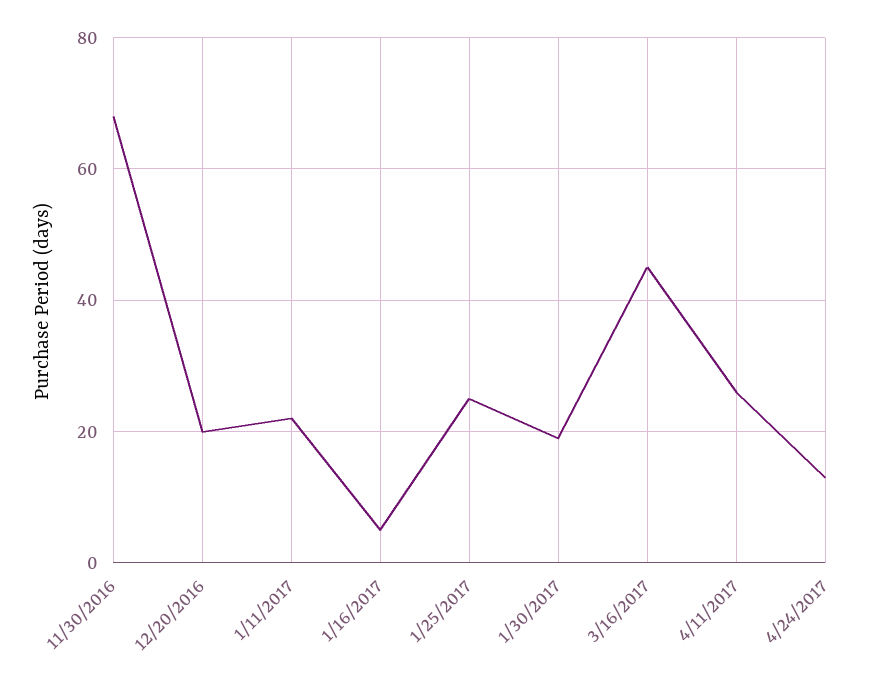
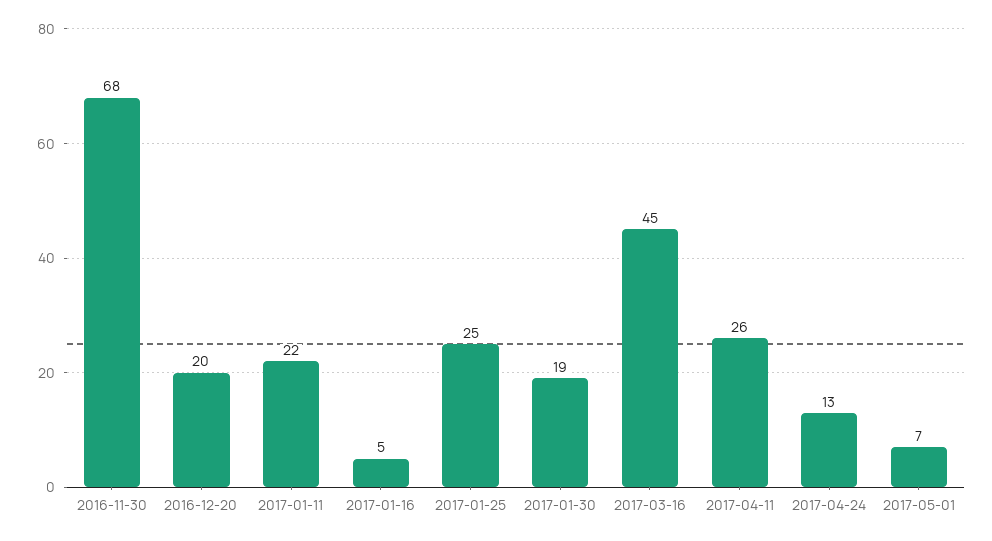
2017-05-01: none -> 7

